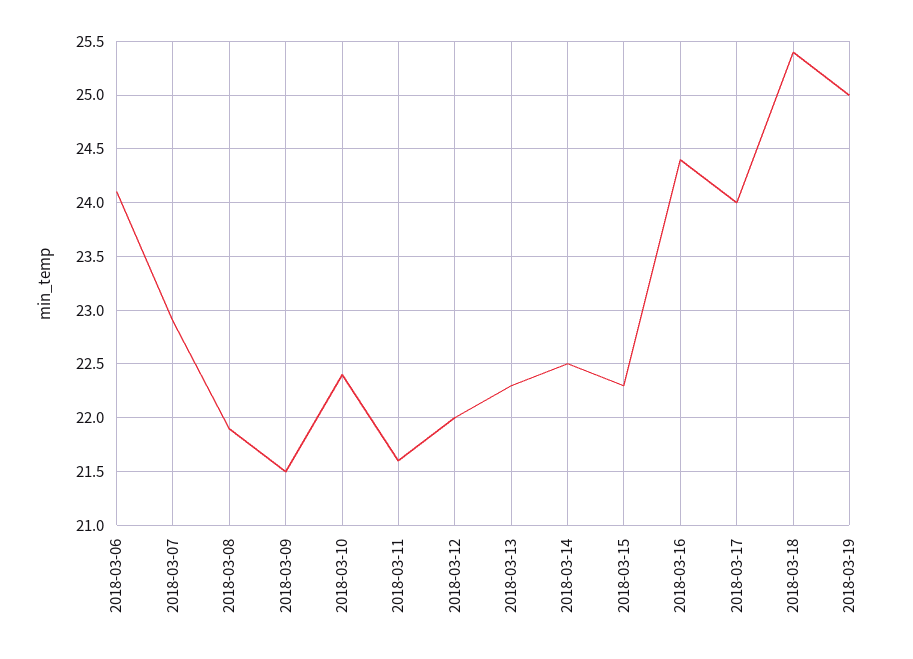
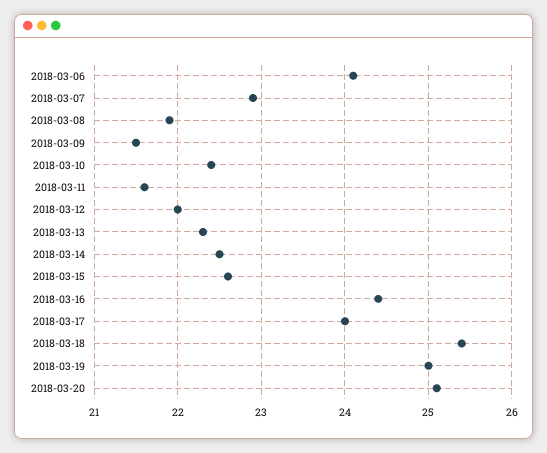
2018-03-15: 22.3 -> 22.6
2018-03-20: none -> 25.1

